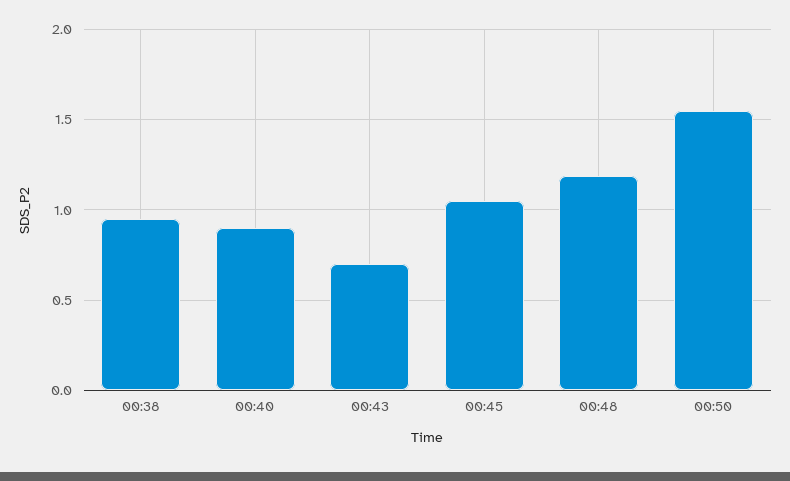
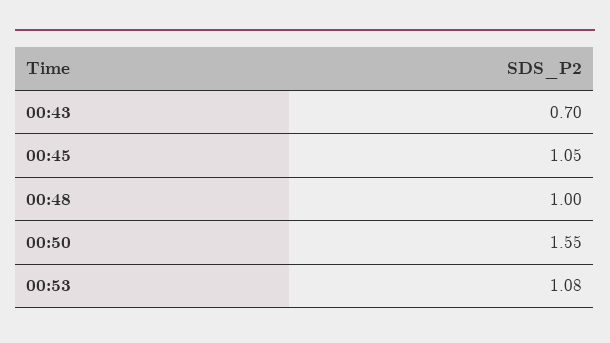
00:38: 0.95 -> none
00:40: 0.9 -> none
00:48: 1.2 -> 1
00:53: none -> 1.08

